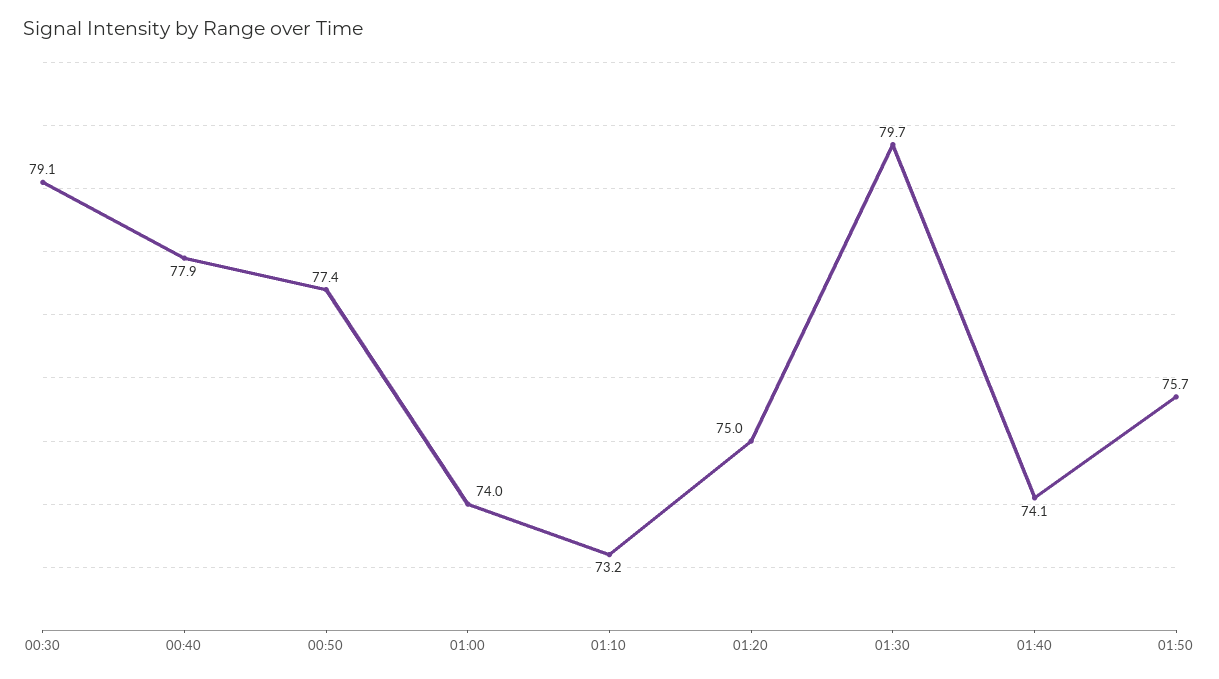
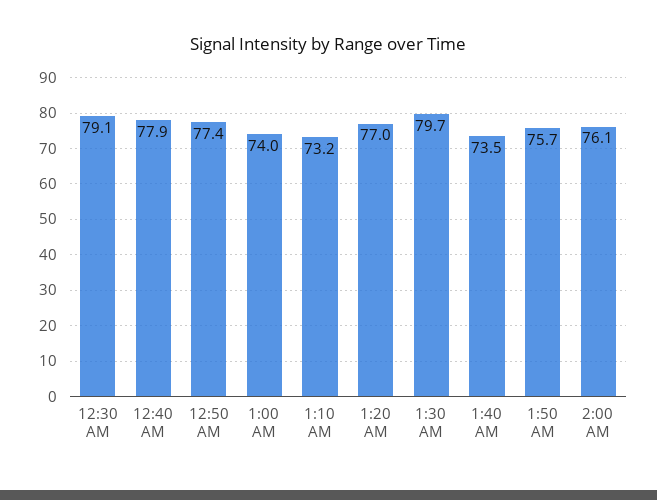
01:20: 75 -> 77
01:40: 74.1 -> 73.5
2:00 AM: none -> 76.1

